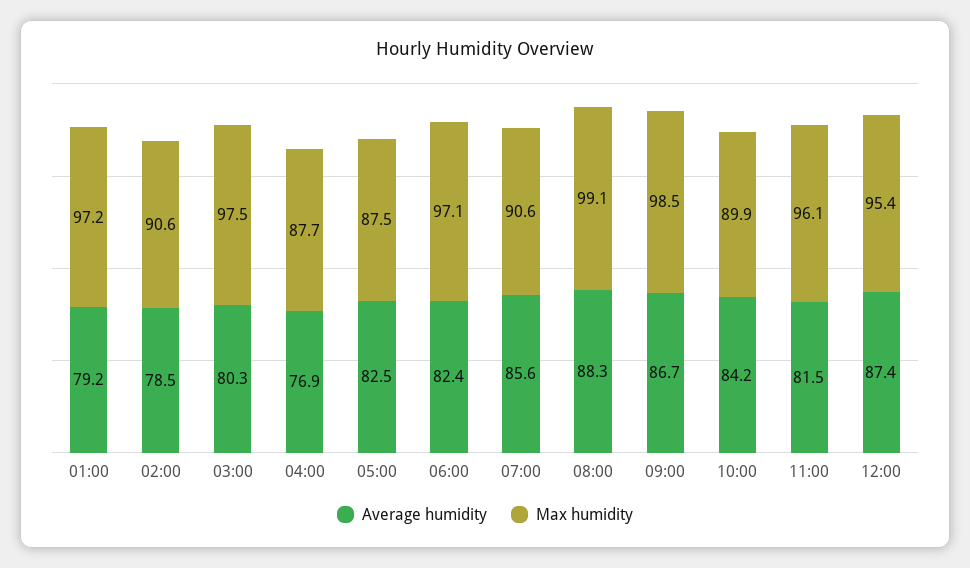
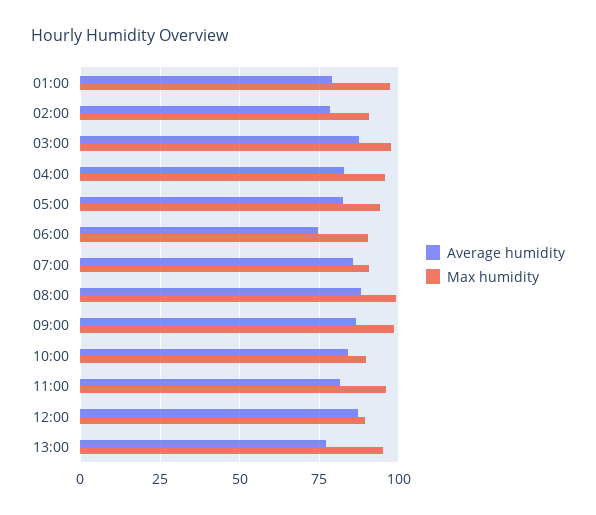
Average humidity, 03:00: 80.3 -> 87.5
Average humidity, 04:00: 76.9 -> 82.5
Max humidity, 04:00: 87.7 -> 95
Max humidity, 05:00: 87.5 -> 95
Average humidity, 06:00: 82.4 -> 75
Max humidity, 06:00: 97.1 -> 90
Max humidity, 12:00: 95.4 -> 90
Average humidity, 13:00: none -> 77.5
Max humidity, 13:00: none -> 95

